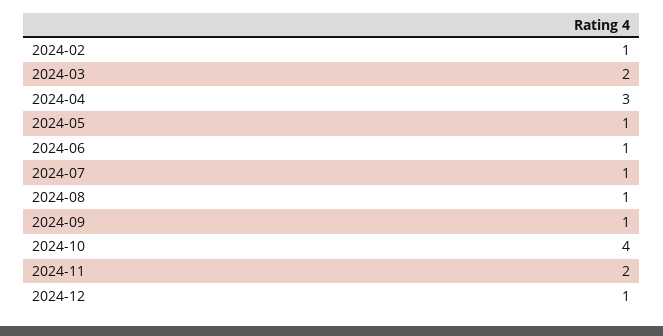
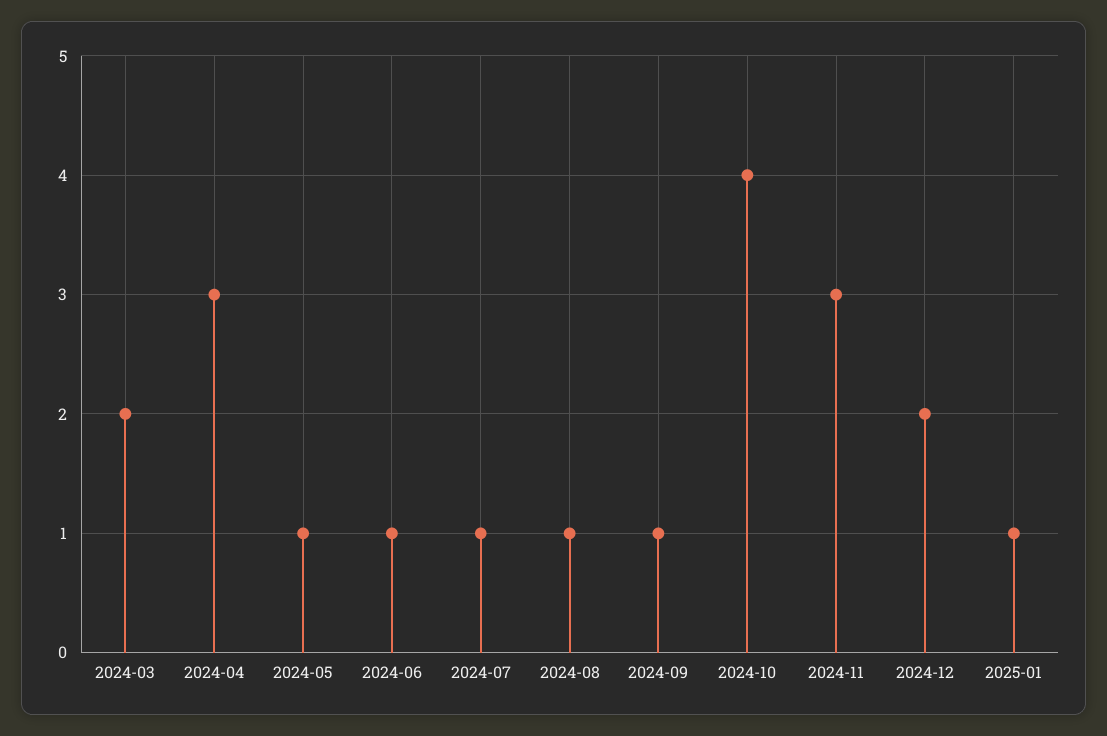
2024-02: 1 -> none
2024-11: 2 -> 3
2024-12: 1 -> 2
2025-01: none -> 1

